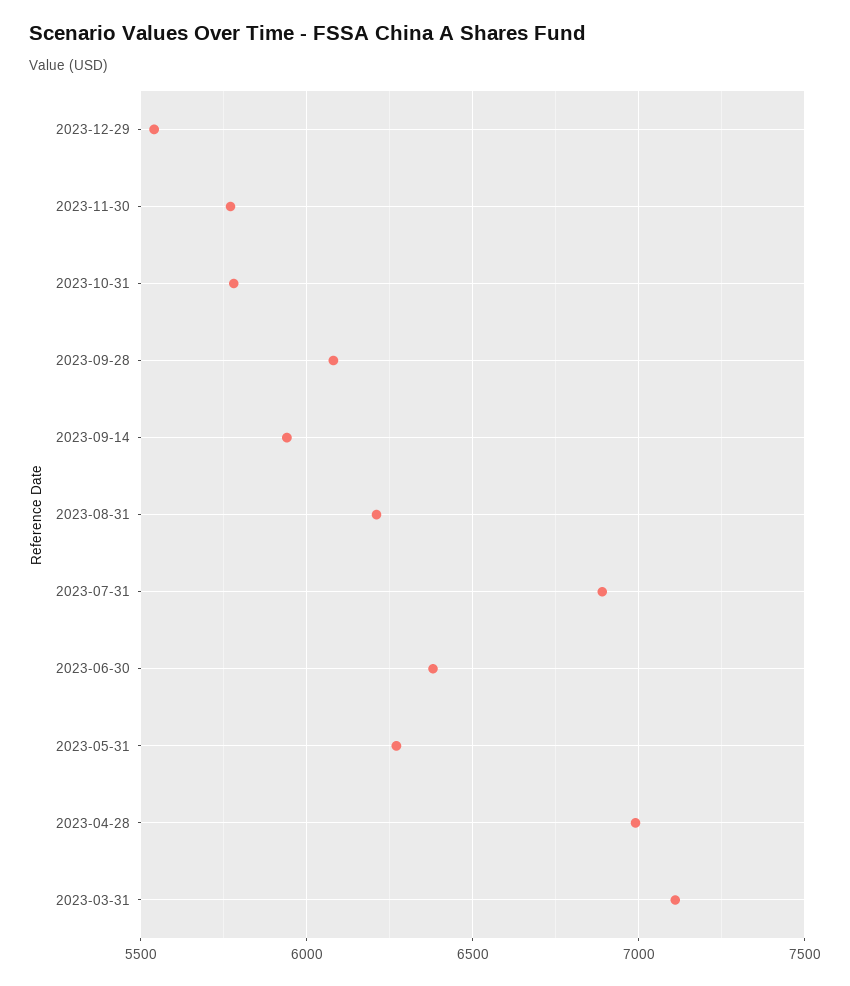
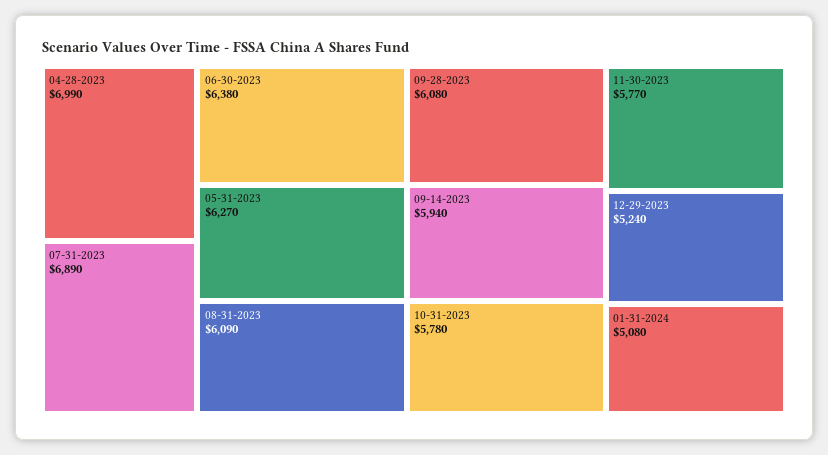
2023-12-29: 5550 -> 5240
2023-08-31: 6200 -> 6090
2023-03-31: 7100 -> none
01-31-2024: none -> 5080

